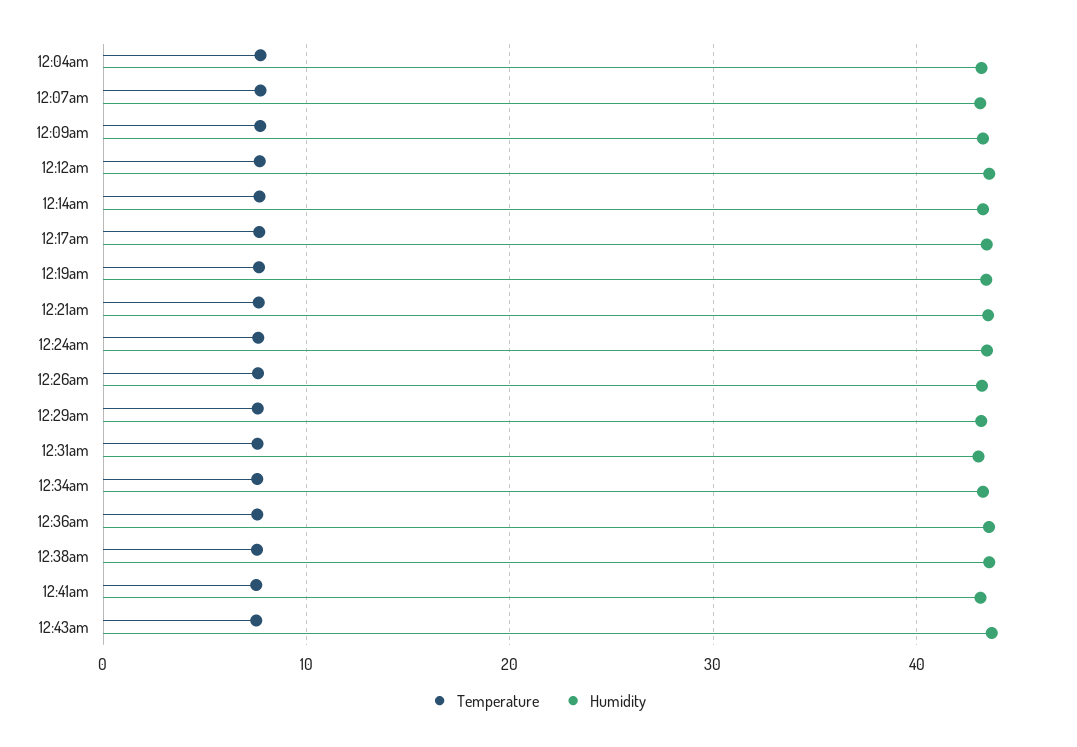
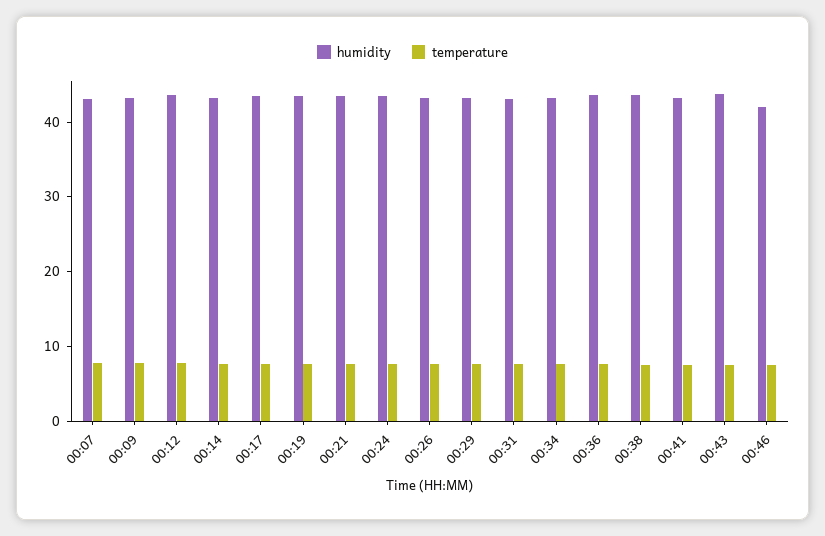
Temperature, 12:04am: 8 -> none
Humidity, 12:04am: 43 -> none
Humidity, 00:46: none -> 42
Temperature, 00:46: none -> 8

